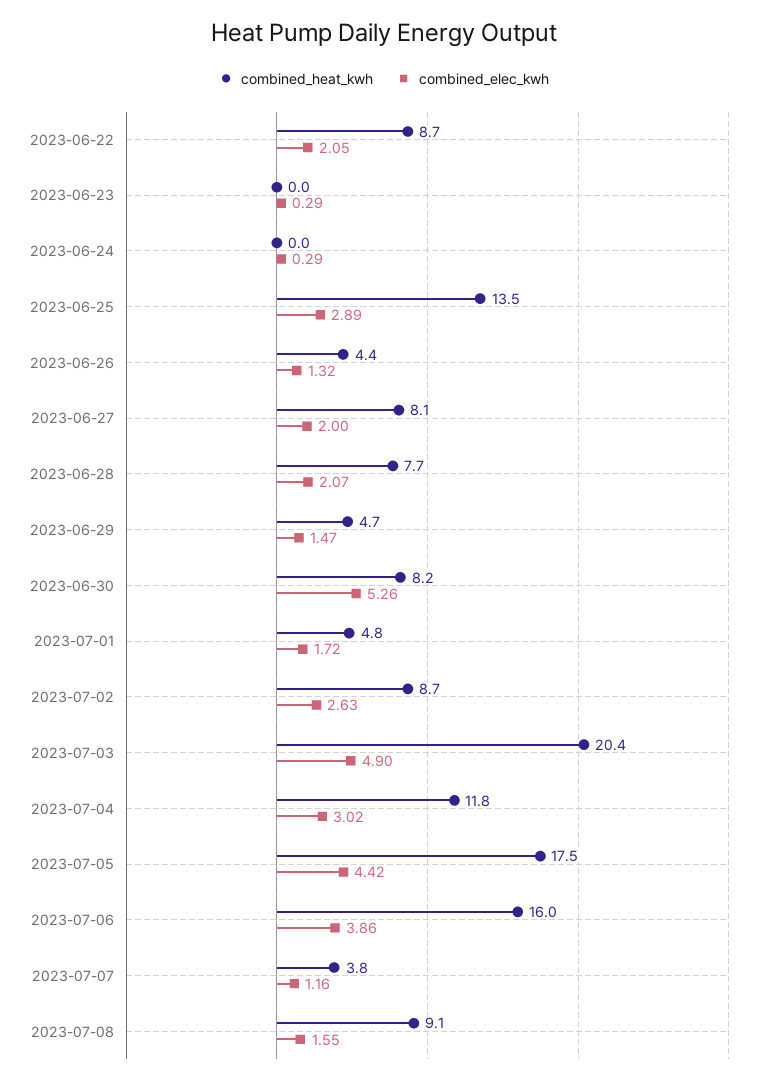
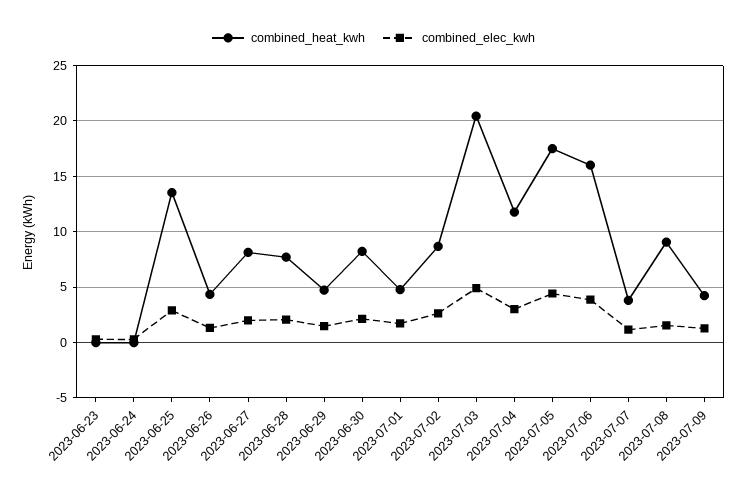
combined_heat_kwh, 2023-06-22: 8.7 -> none
combined_elec_kwh, 2023-06-22: 2.05 -> none
combined_elec_kwh, 2023-06-30: 5.26 -> 2
combined_heat_kwh, 2023-07-09: none -> 4
combined_elec_kwh, 2023-07-09: none -> 1

